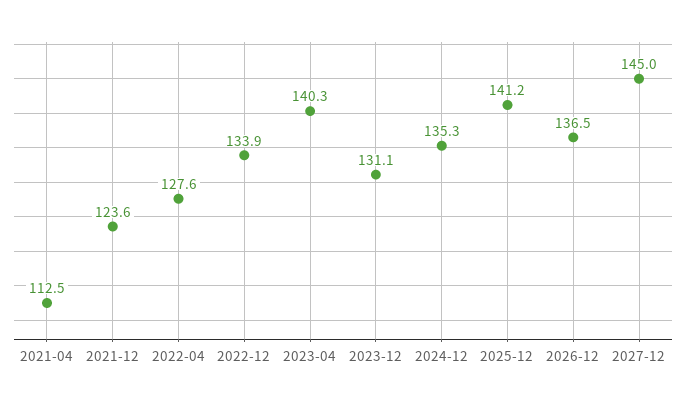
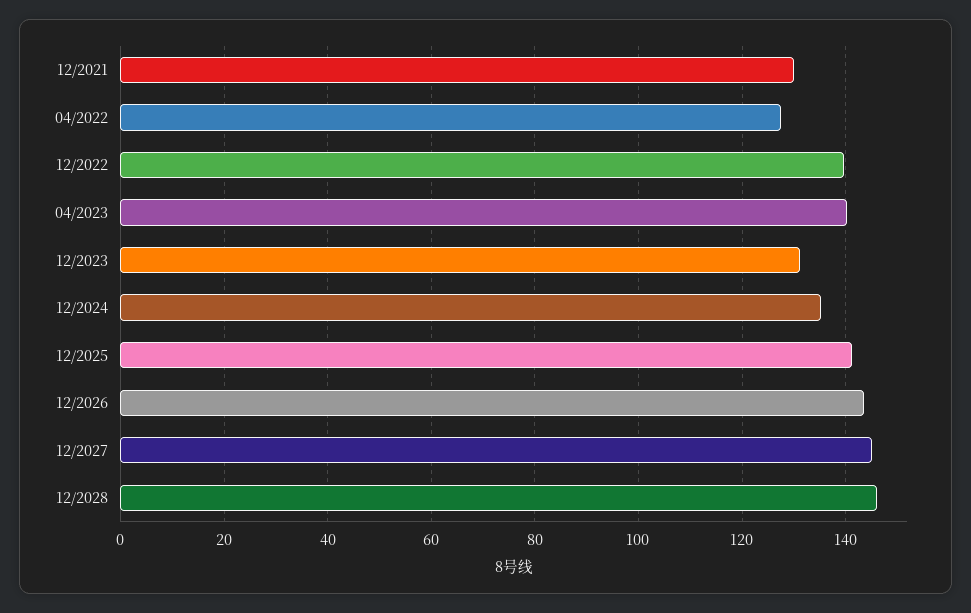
2021-04: 112.5 -> none
2021-12: 123.6 -> 130
2022-12: 133.9 -> 140
2026-12: 136.5 -> 144
12/2028: none -> 146

